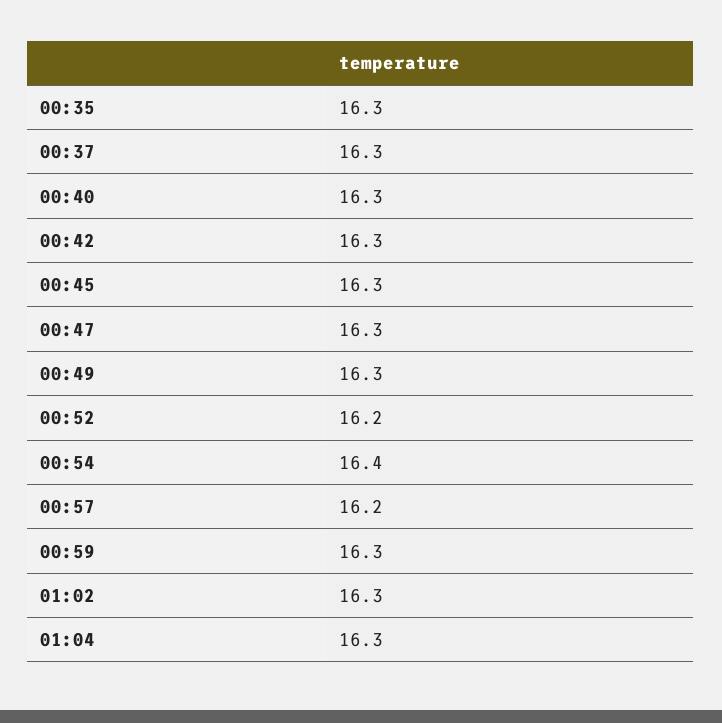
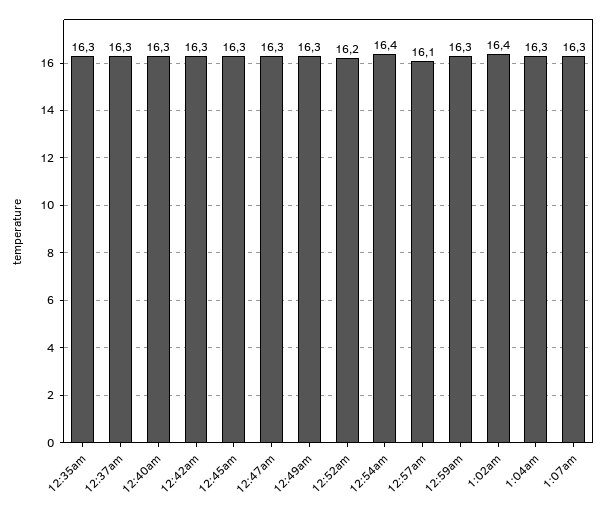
00:57: 16.2 -> 16.1
01:02: 16.3 -> 16.4
1:07am: none -> 16.3

